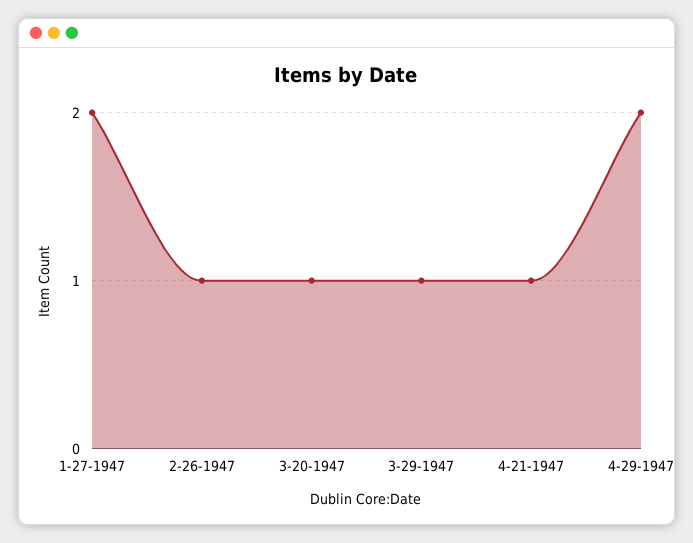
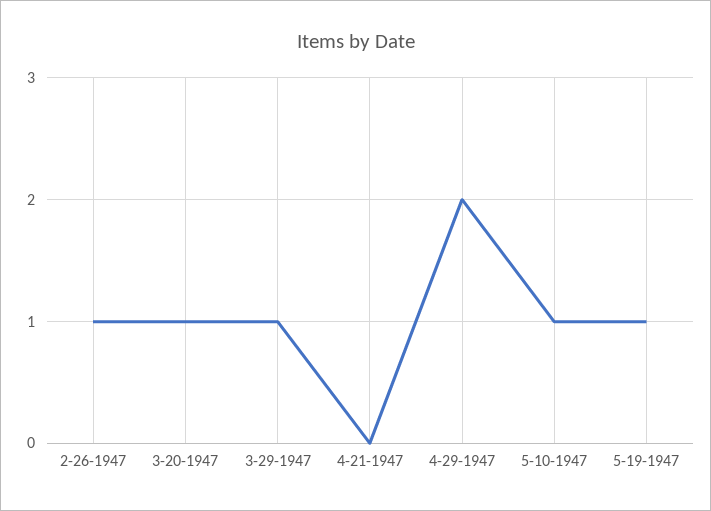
1-27-1947: 2 -> none
4-21-1947: 1 -> 0
5-10-1947: none -> 1
5-19-1947: none -> 1

